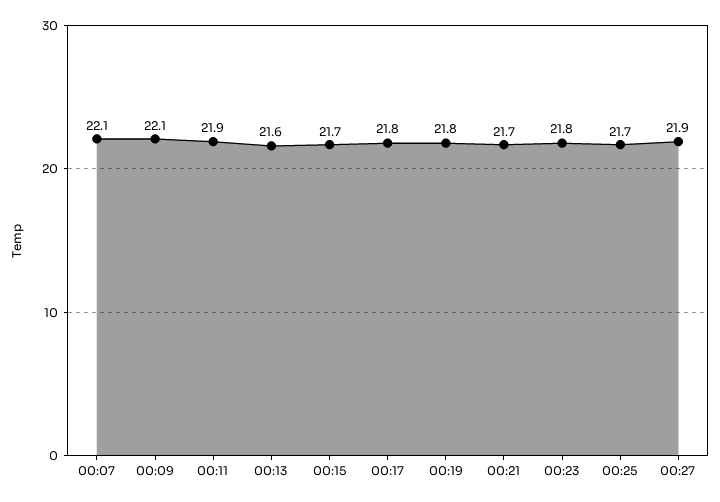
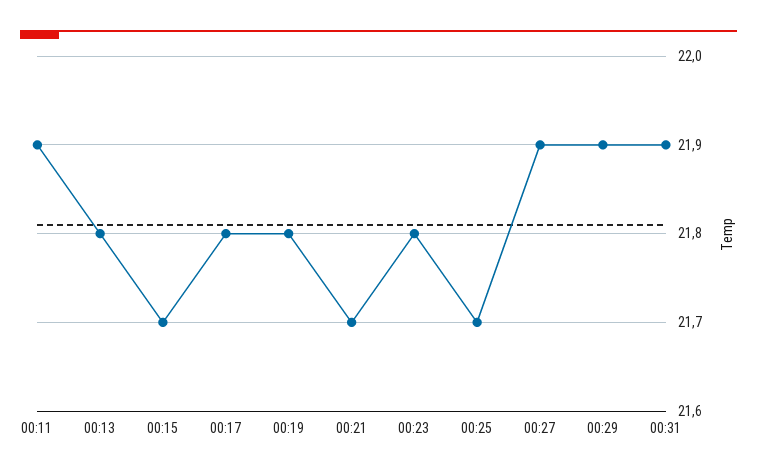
00:07: 22.1 -> none
00:09: 22.1 -> none
00:13: 21.6 -> 21.8
00:29: none -> 21.9
00:31: none -> 21.9

